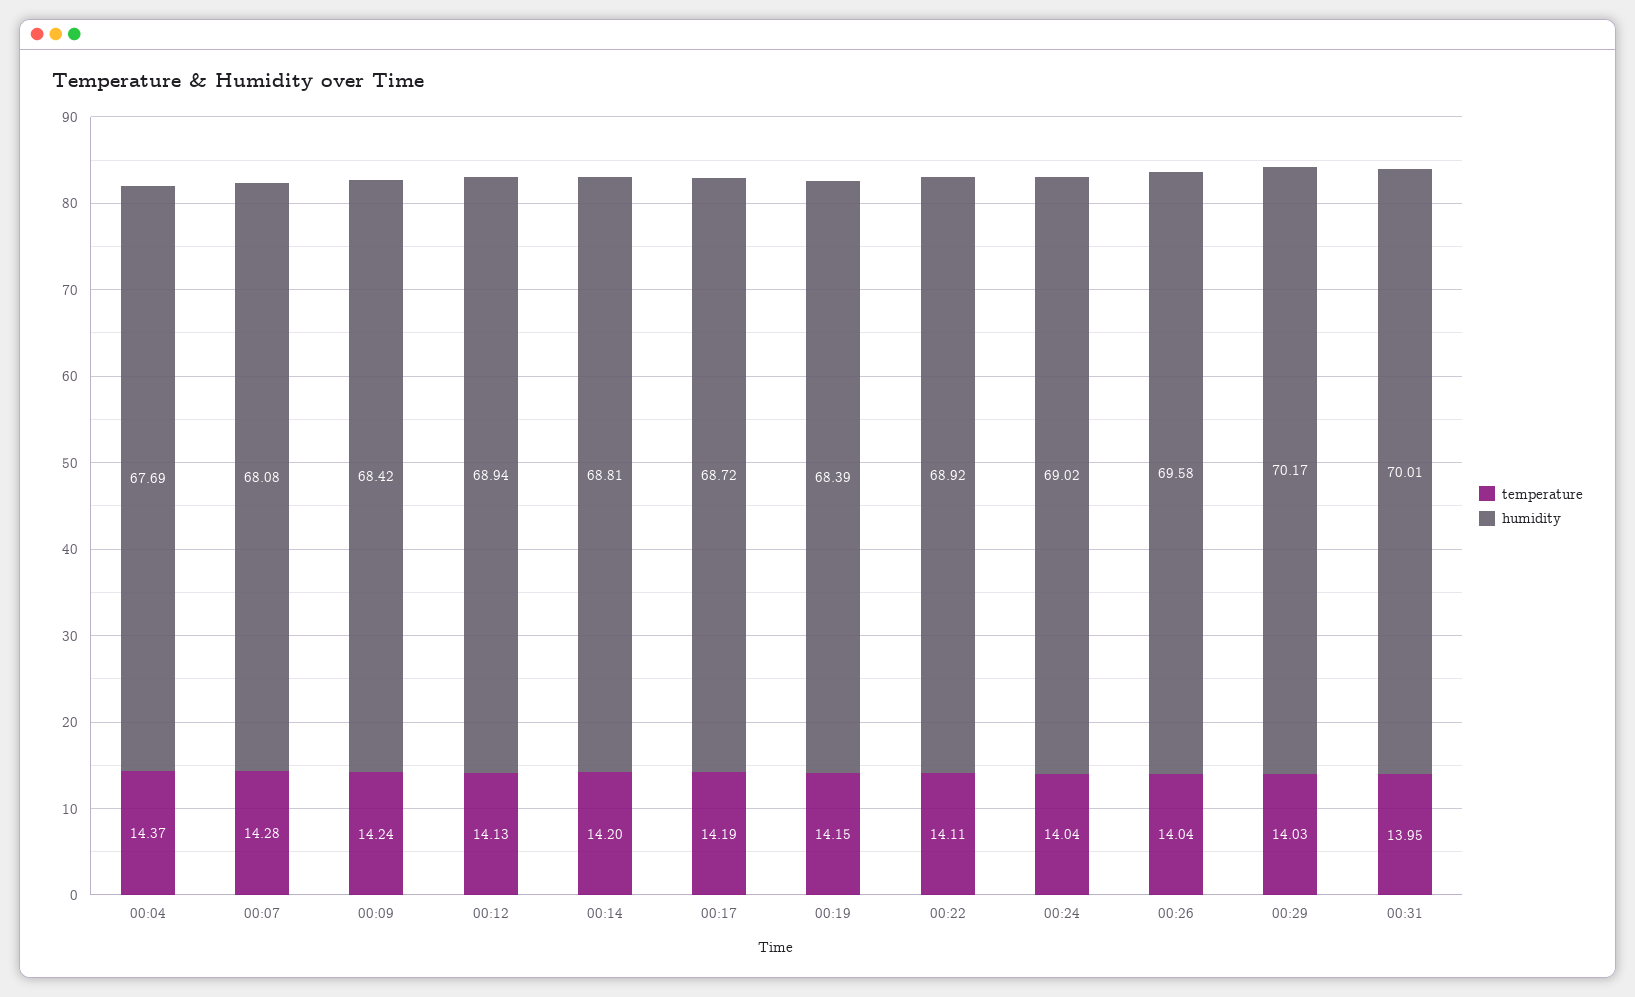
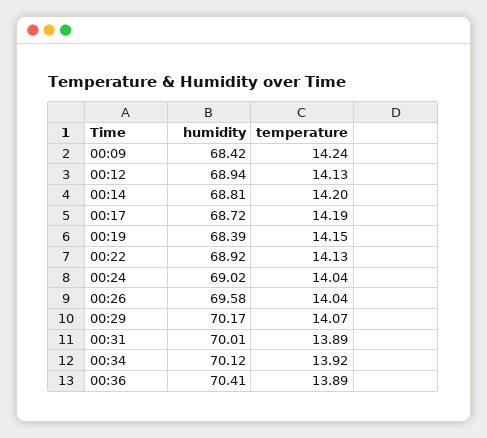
temperature, 00:04: 14.37 -> none
humidity, 00:04: 67.69 -> none
temperature, 00:07: 14.28 -> none
humidity, 00:07: 68.08 -> none
temperature, 00:22: 14.11 -> 14.13
temperature, 00:29: 14.03 -> 14.07
temperature, 00:31: 13.95 -> 13.89
humidity, 00:34: none -> 70.12
temperature, 00:34: none -> 13.92
humidity, 00:36: none -> 70.41
temperature, 00:36: none -> 13.89

